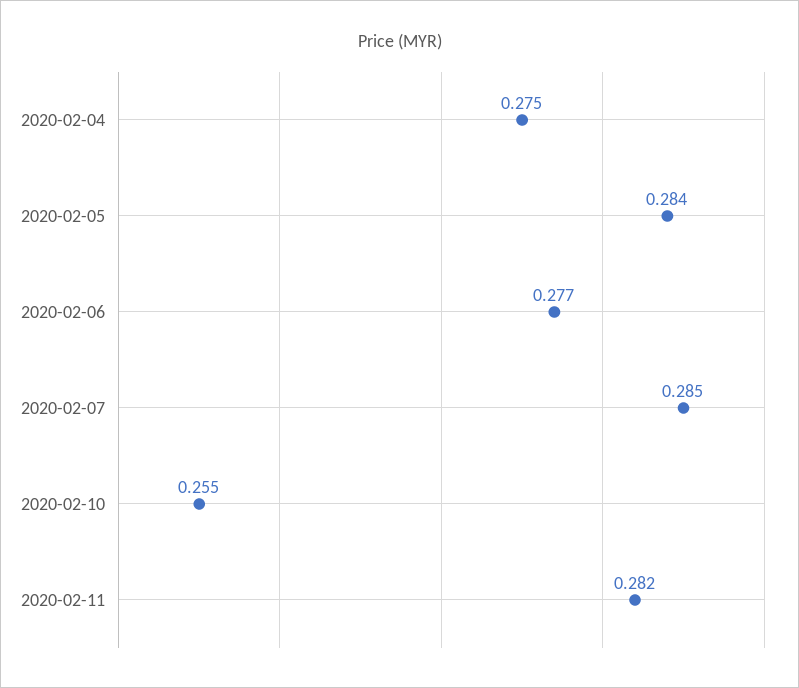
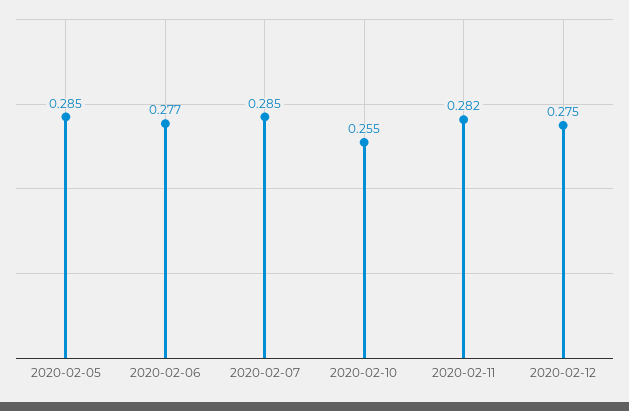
2020-02-04: 0.275 -> none
2020-02-05: 0.284 -> 0.285
2020-02-12: none -> 0.275

